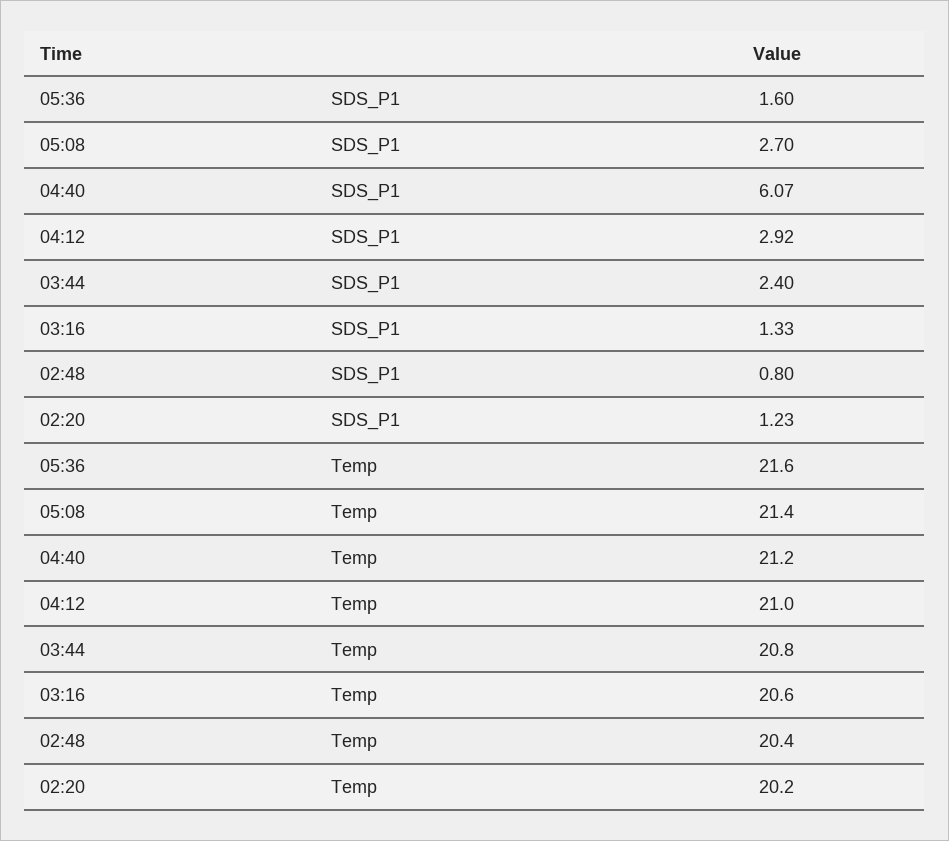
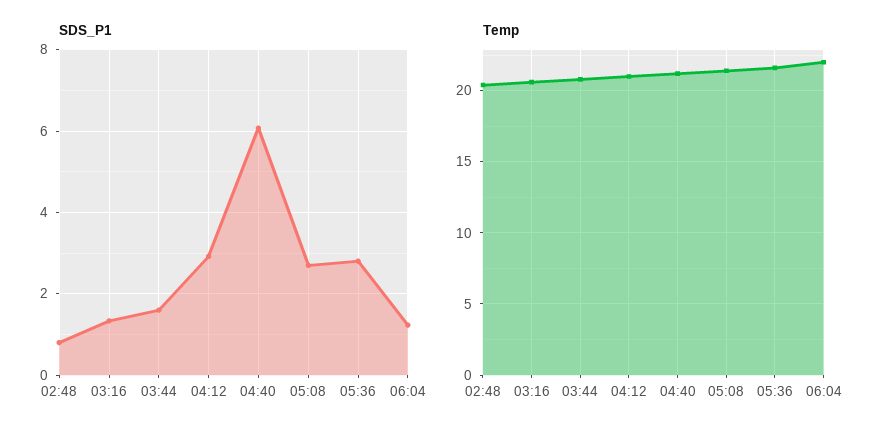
SDS_P1, 05:36: 1.6 -> 2.8
SDS_P1, 03:44: 2.4 -> 1.6
SDS_P1, 02:20: 1.23 -> none
Temp, 02:20: 20.2 -> none
SDS_P1, 06:04: none -> 1.2
Temp, 06:04: none -> 22

